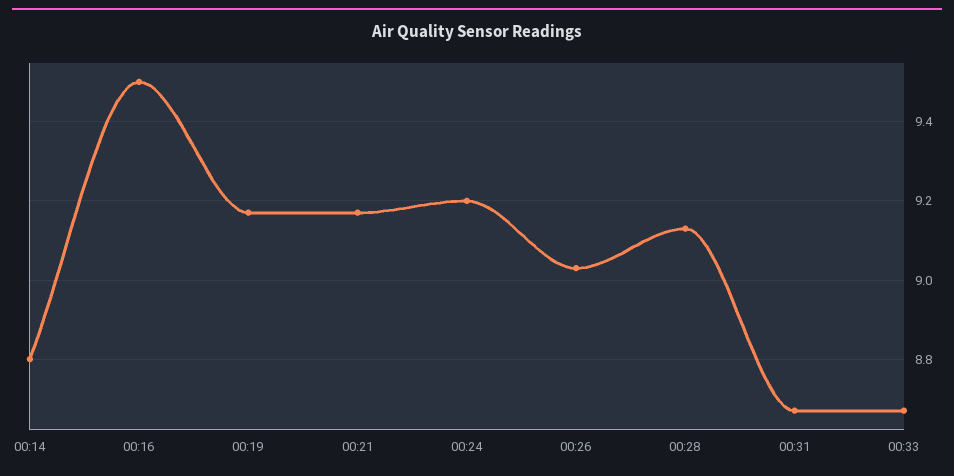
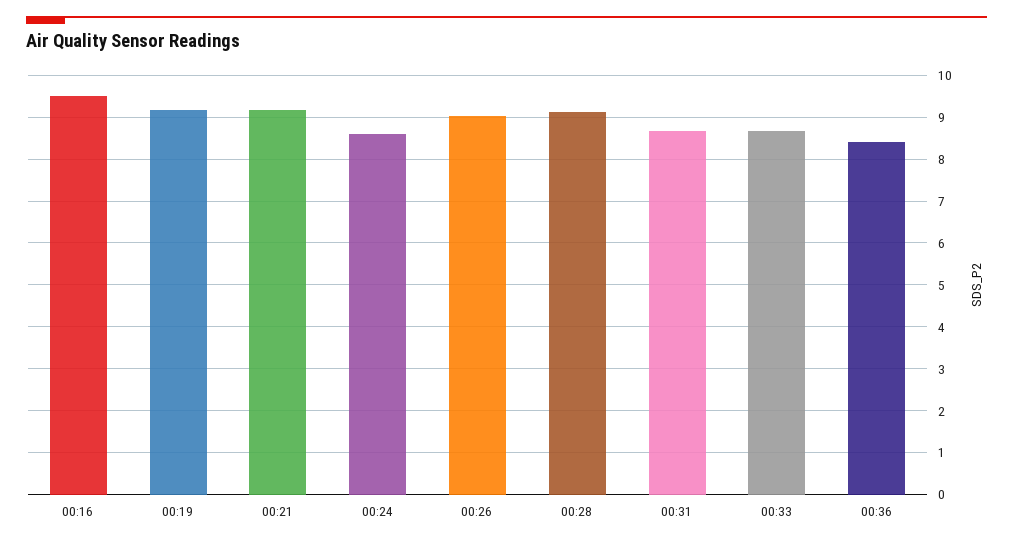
00:14: 8.8 -> none
00:24: 9.2 -> 8.6
00:36: none -> 8.4

